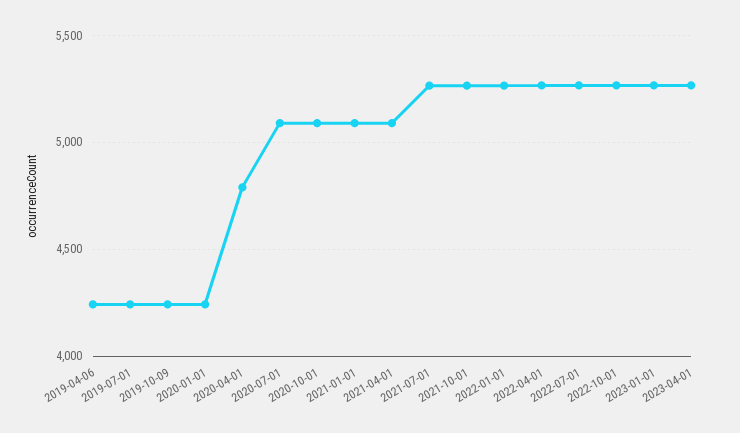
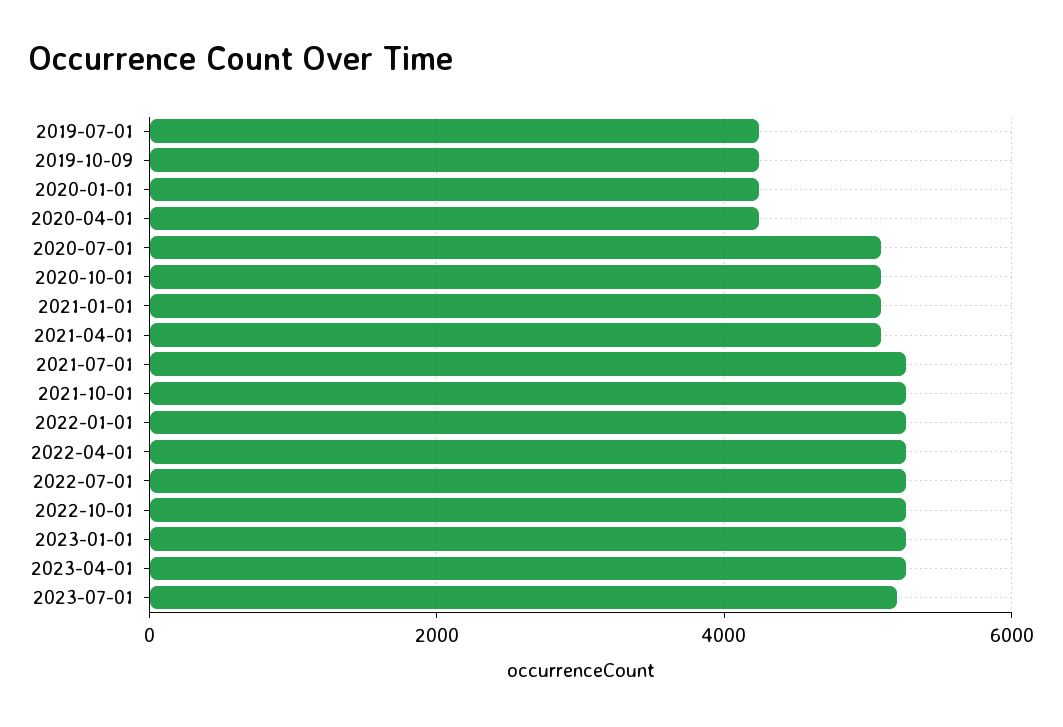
2019-04-06: 4250 -> none
2020-04-01: 4800 -> 4200
2023-07-01: none -> 5200

